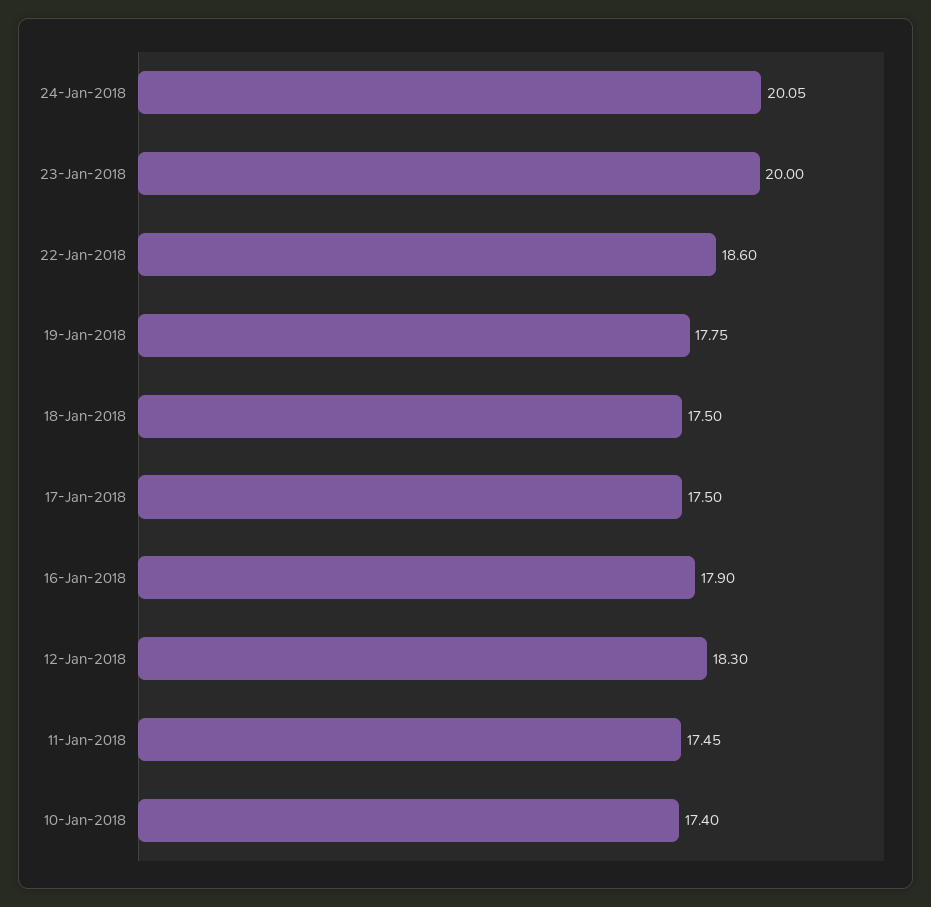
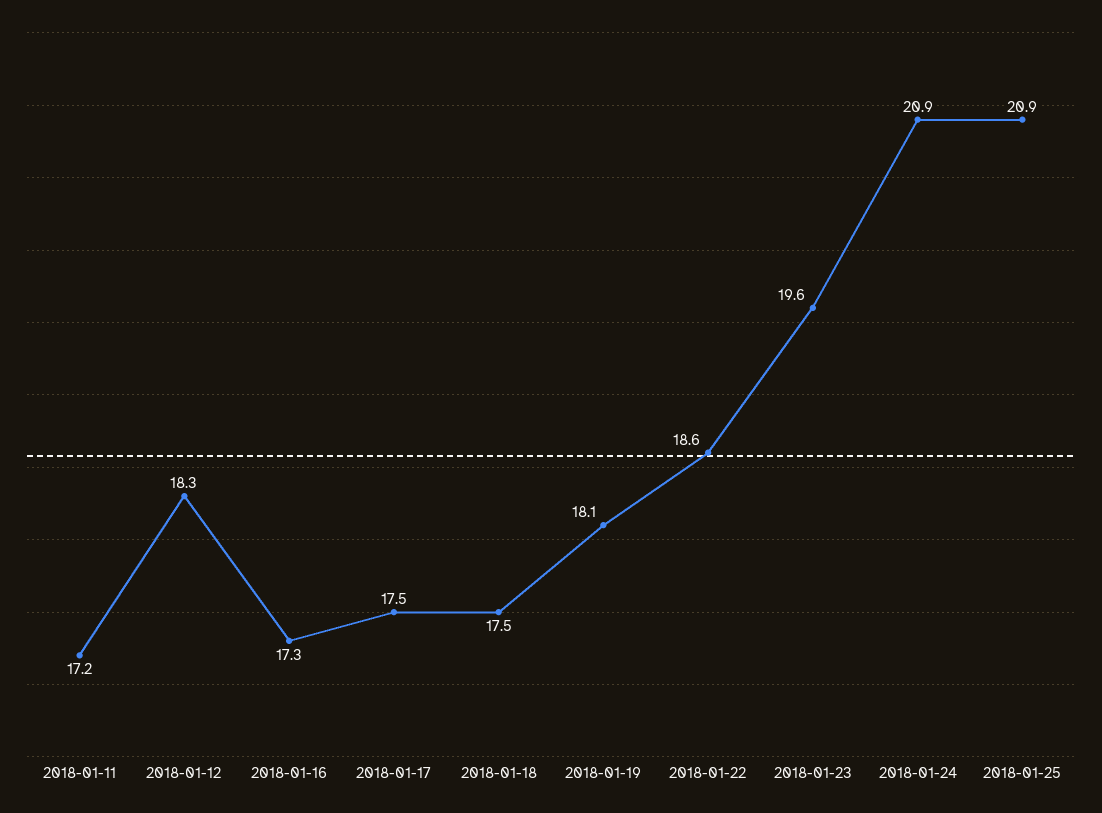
24-Jan-2018: 20.05 -> 20.9
23-Jan-2018: 20 -> 19.6
19-Jan-2018: 17.75 -> 18.1
16-Jan-2018: 17.9 -> 17.3
11-Jan-2018: 17.45 -> 17.2
10-Jan-2018: 17.4 -> none
2018-01-25: none -> 20.9

